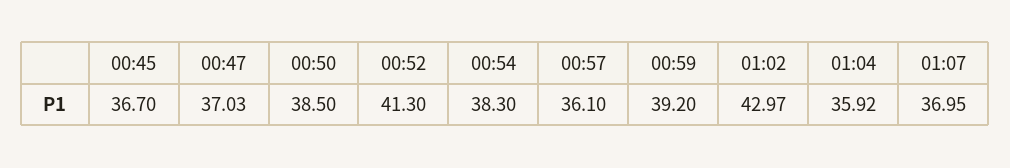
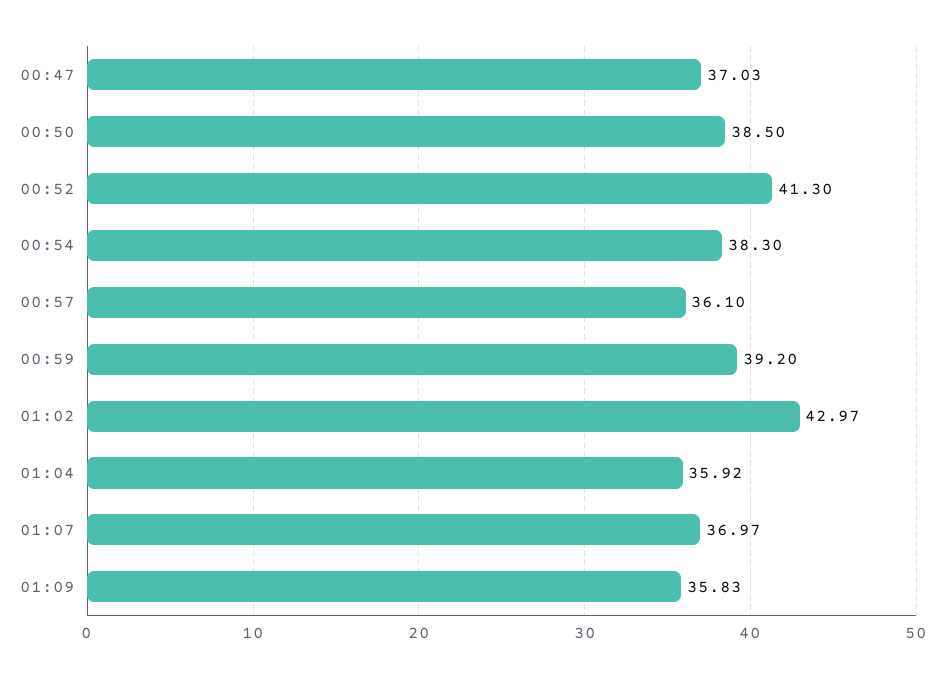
00:45: 36.7 -> none
01:07: 36.95 -> 36.97
01:09: none -> 35.83

